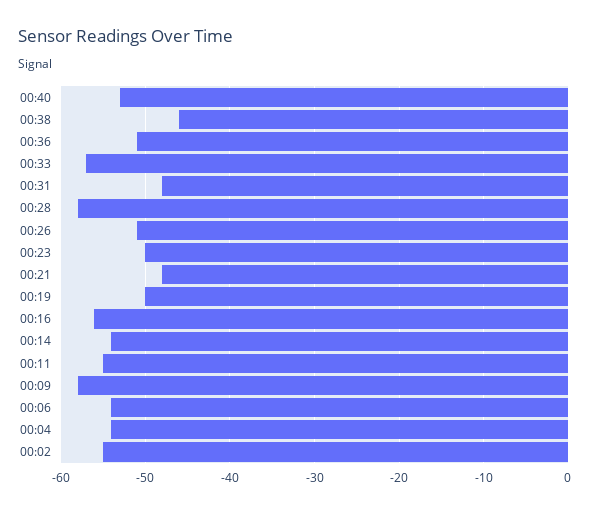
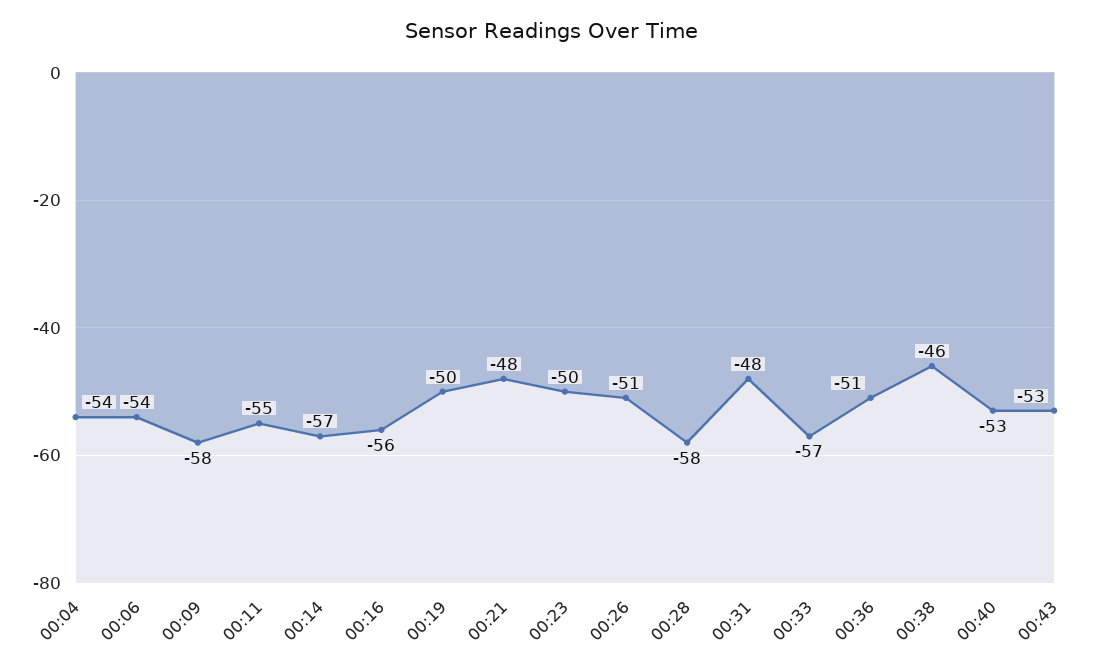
00:14: -54 -> -57
00:02: -55 -> none
00:43: none -> -53

